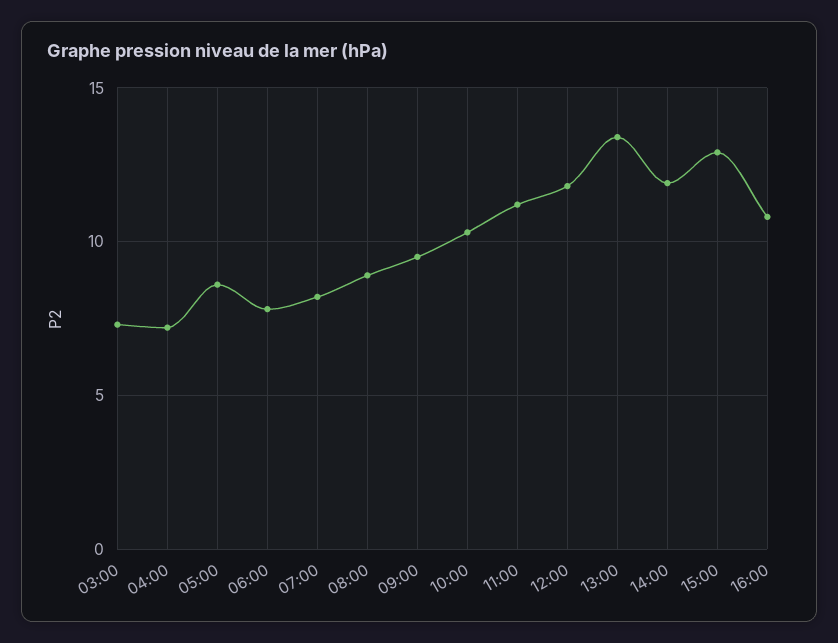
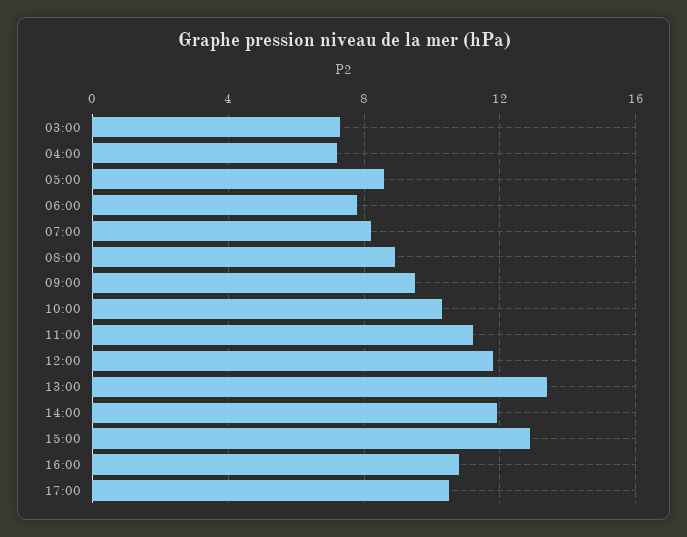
17:00: none -> 10.5

